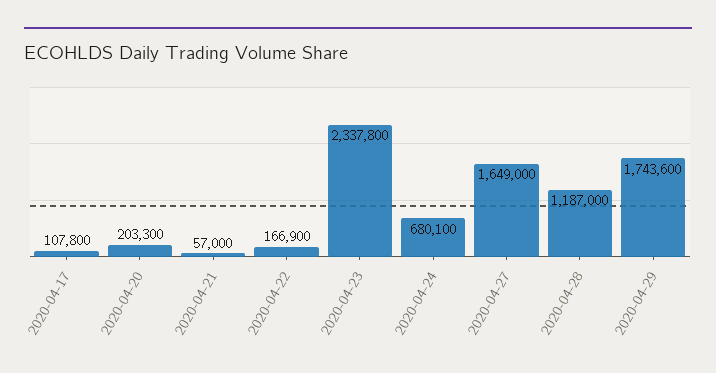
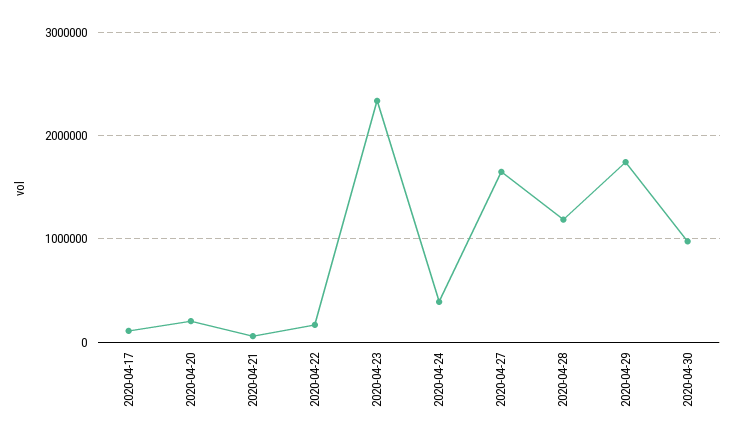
2020-04-24: 680100 -> 400000
2020-04-30: none -> 1000000

